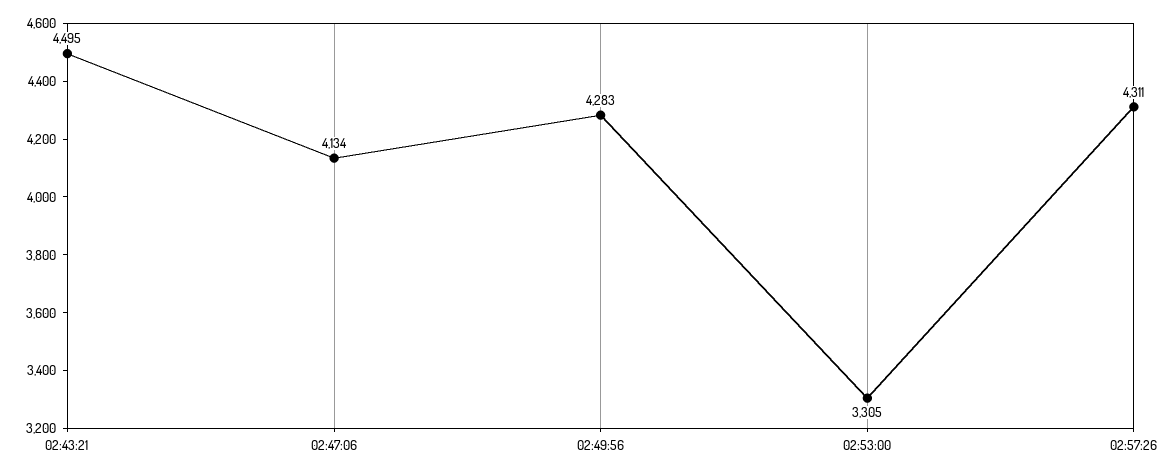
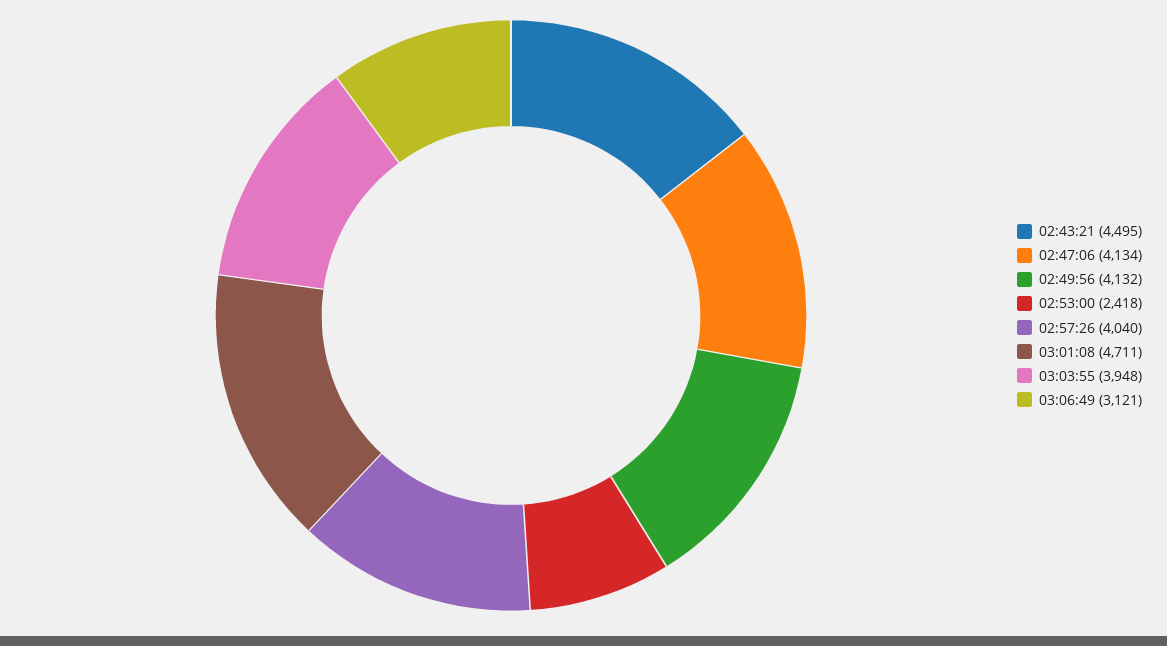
02:49:56: 4283 -> 4132
02:53:00: 3305 -> 2418
02:57:26: 4311 -> 4040
03:01:08: none -> 4711
03:03:55: none -> 3948
03:06:49: none -> 3121

